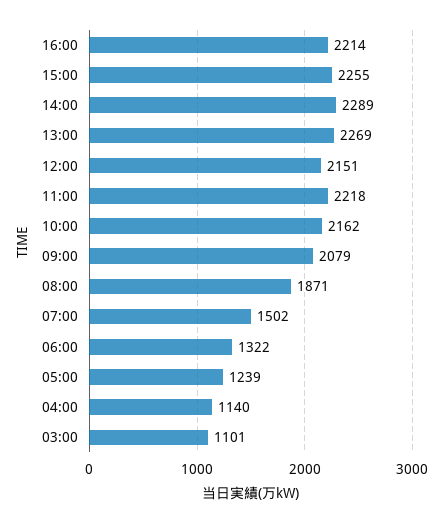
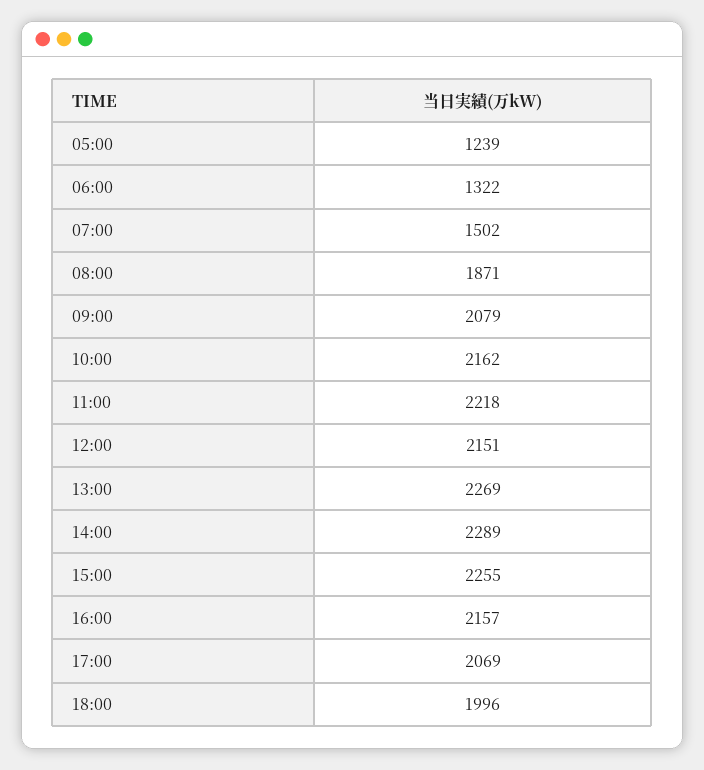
16:00: 2214 -> 2157
04:00: 1140 -> none
03:00: 1101 -> none
17:00: none -> 2069
18:00: none -> 1996

